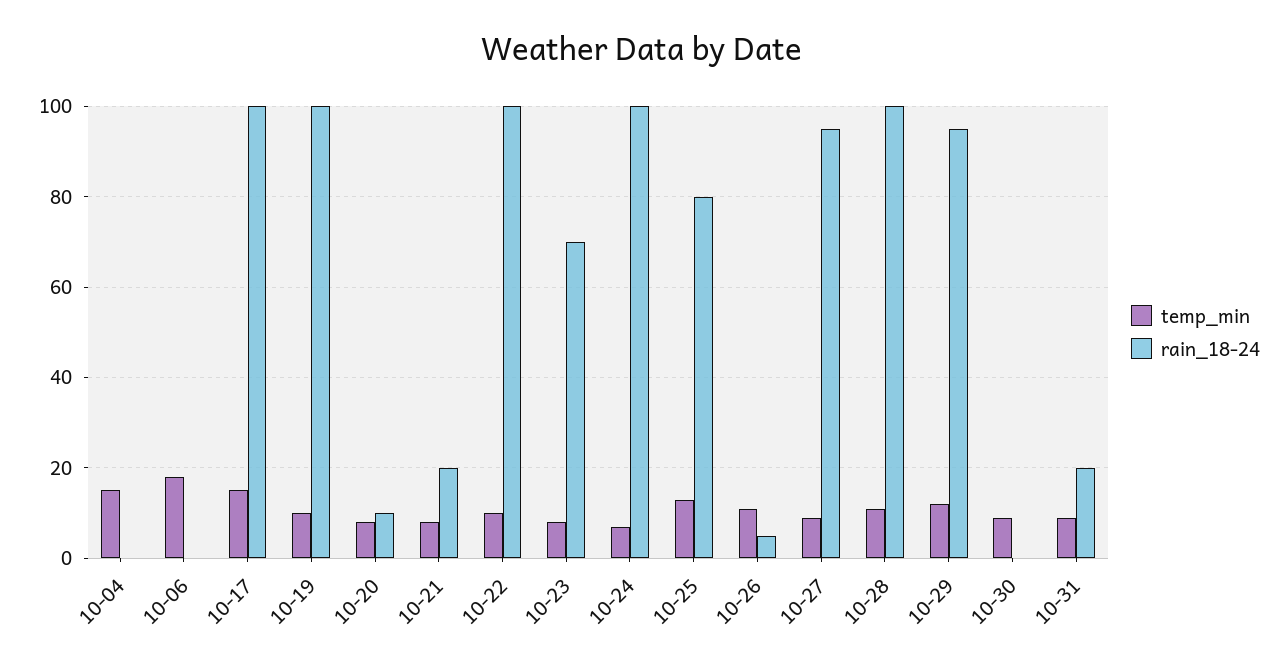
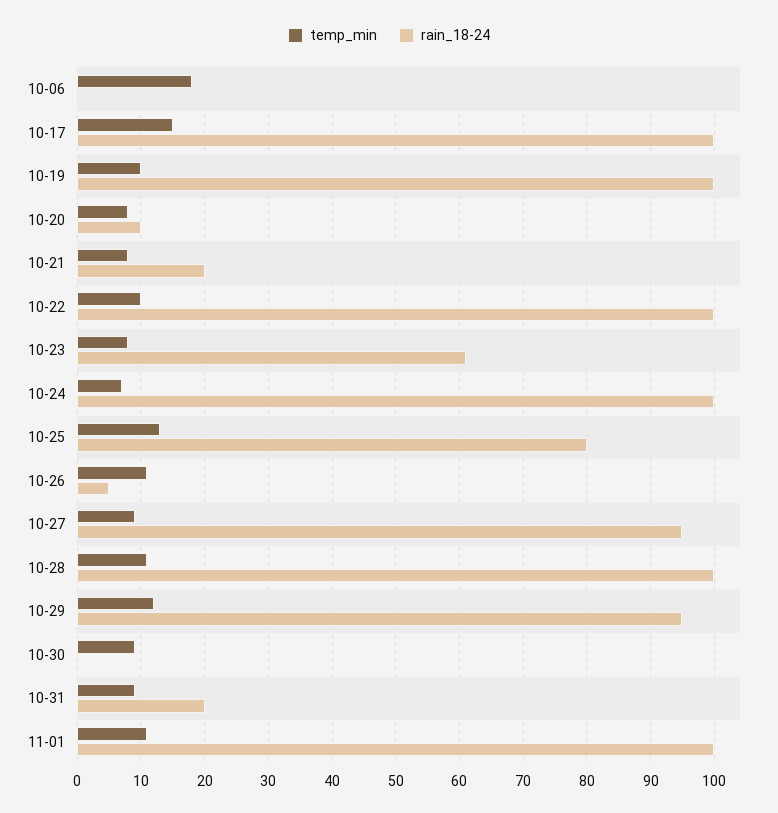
temp_min, 10-04: 15 -> none
rain_18-24, 10-04: 0 -> none
rain_18-24, 10-23: 70 -> 61
temp_min, 11-01: none -> 11
rain_18-24, 11-01: none -> 100

